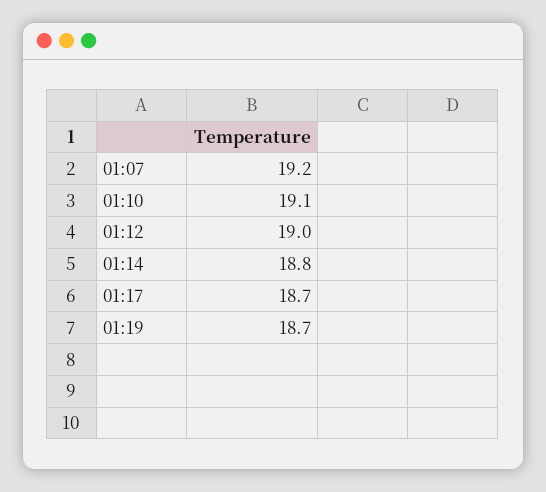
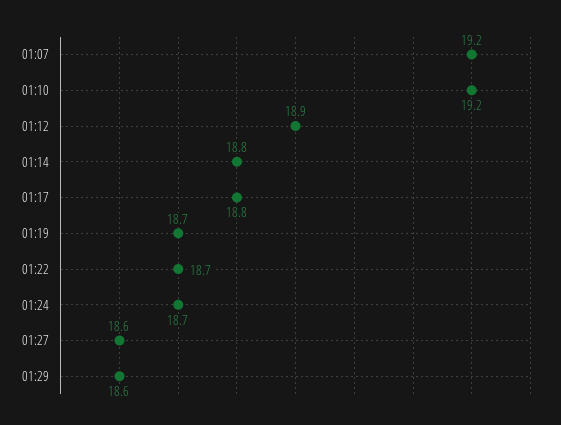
01:10: 19.1 -> 19.2
01:12: 19 -> 18.9
01:17: 18.7 -> 18.8
01:22: none -> 18.7
01:24: none -> 18.7
01:27: none -> 18.6
01:29: none -> 18.6

